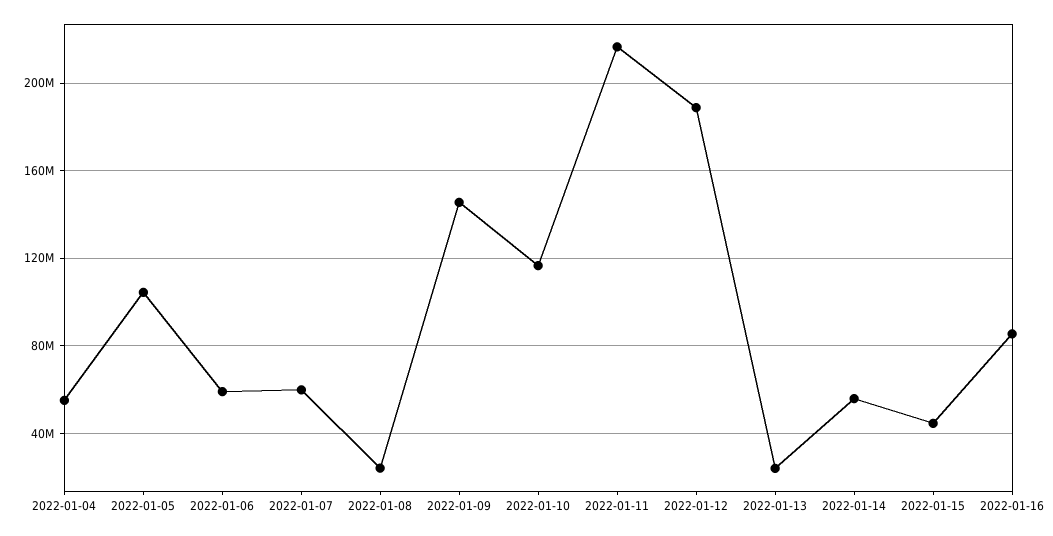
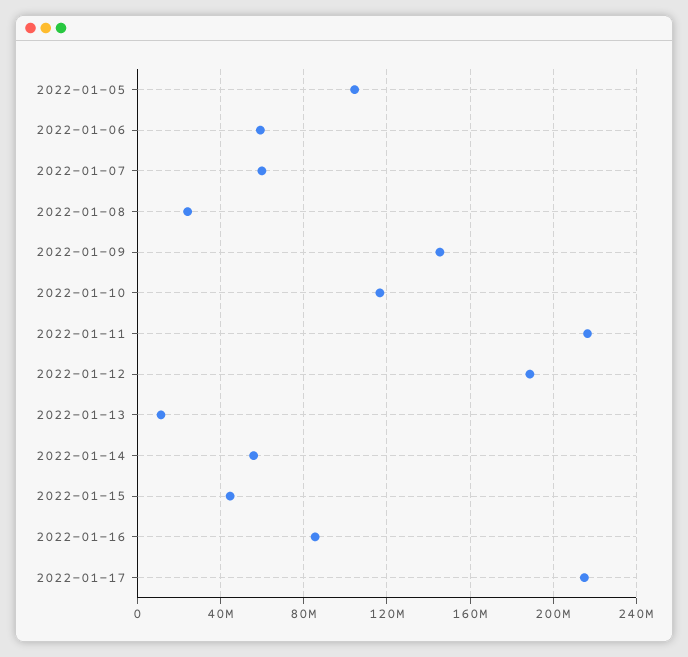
2022-01-04: 55000000 -> none
2022-01-13: 25000000 -> 10000000
2022-01-17: none -> 215000000

